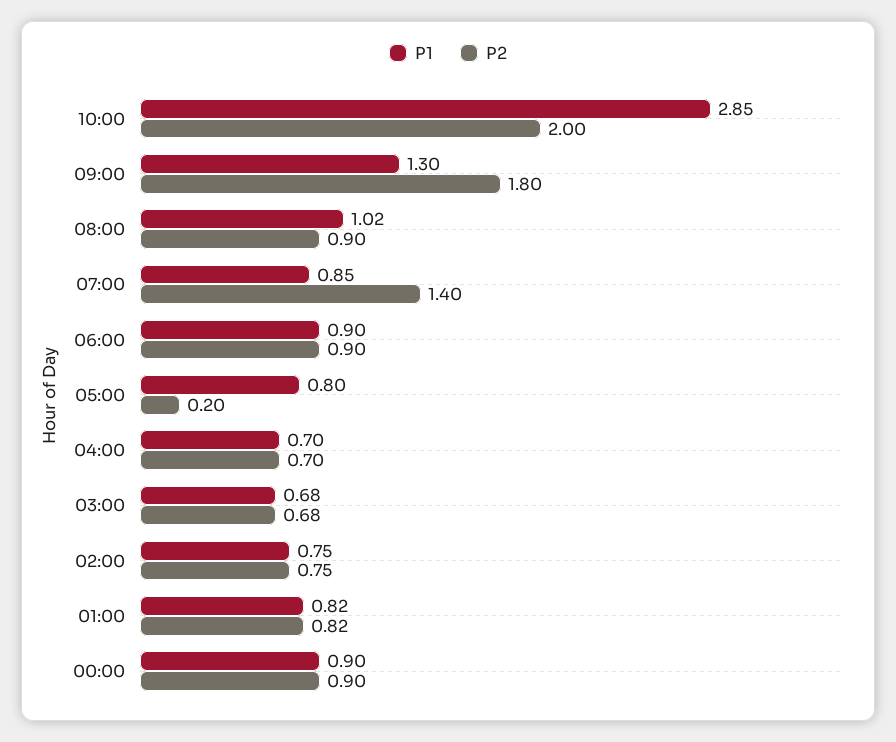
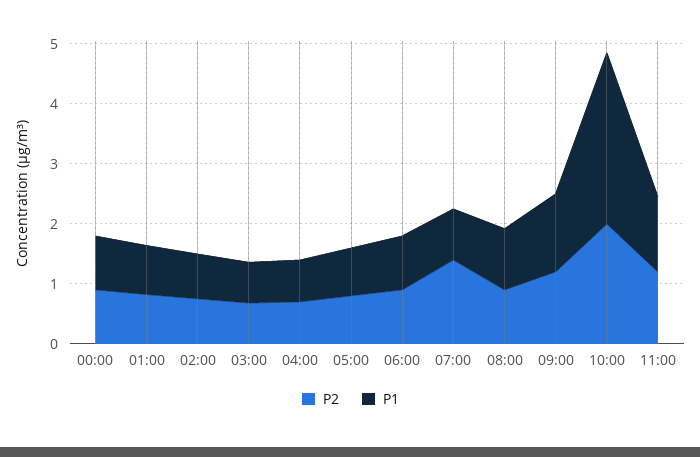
P2, 09:00: 1.8 -> 1.2
P2, 05:00: 0.2 -> 0.8
P2, 11:00: none -> 1.2
P1, 11:00: none -> 1.2

